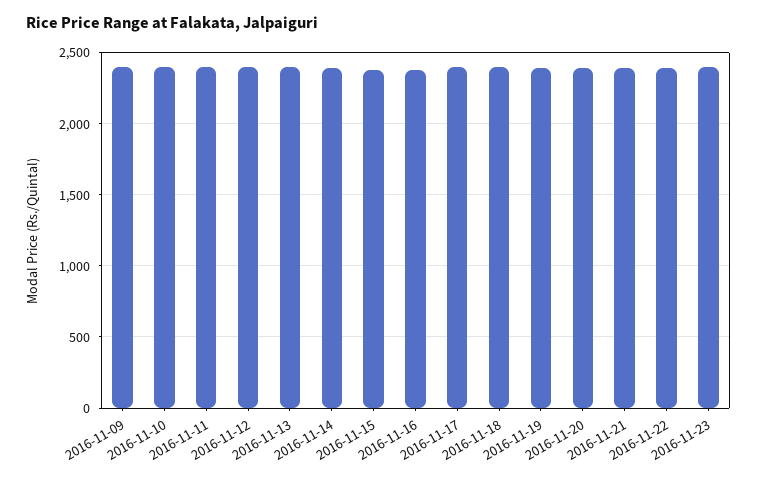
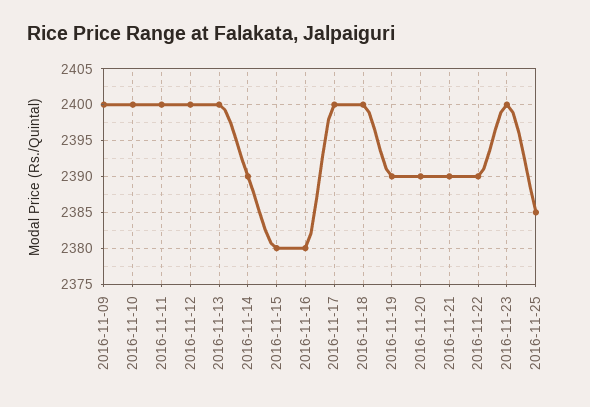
2016-11-25: none -> 2385

